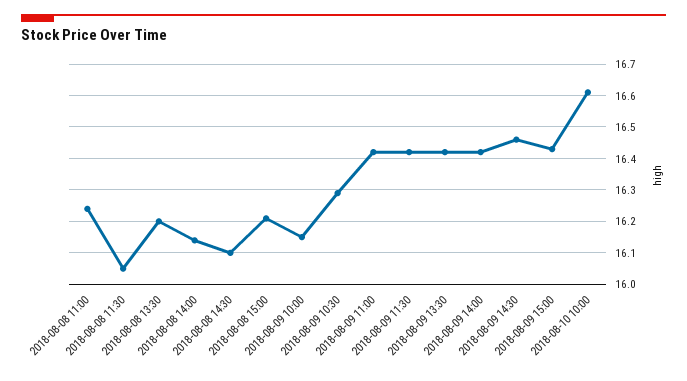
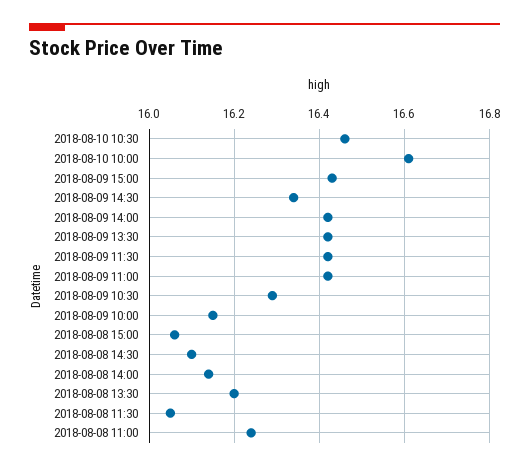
2018-08-08 15:00: 16.2 -> 16.05
2018-08-09 14:30: 16.45 -> 16.35
2018-08-10 10:30: none -> 16.45

